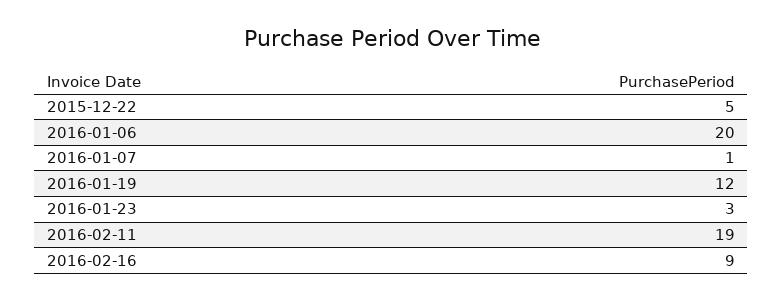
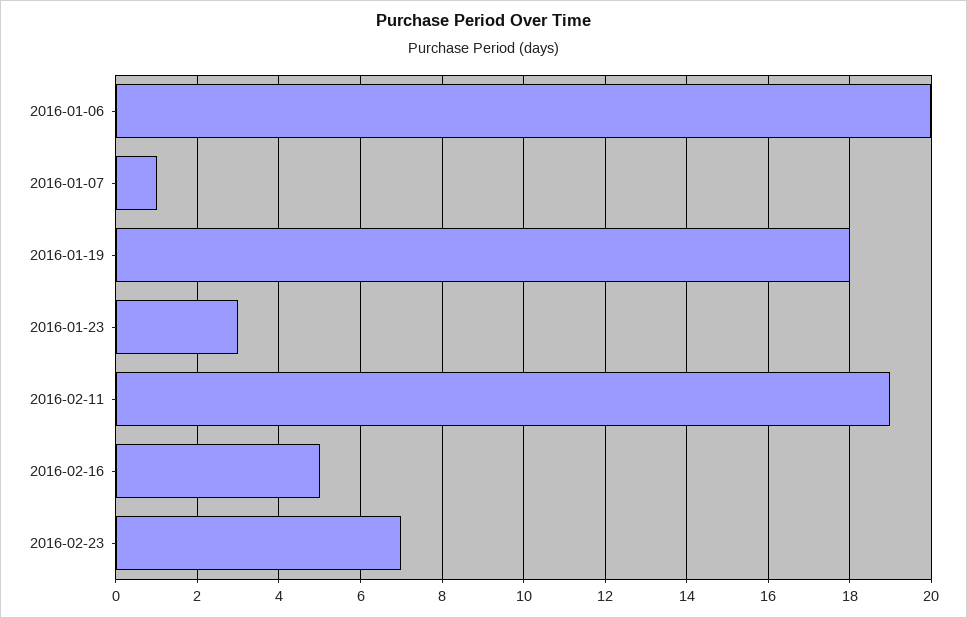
2015-12-22: 5 -> none
2016-01-19: 12 -> 18
2016-02-16: 9 -> 5
2016-02-23: none -> 7

